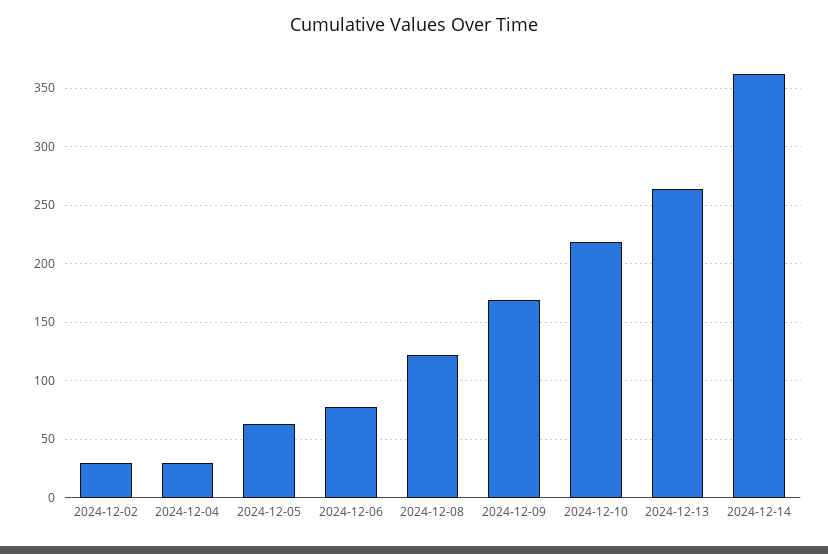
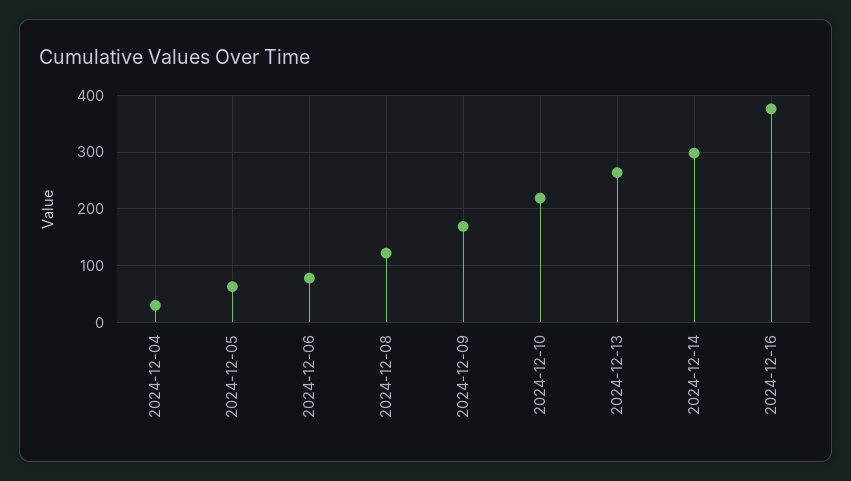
2024-12-02: 30 -> none
2024-12-14: 360 -> 300
2024-12-16: none -> 380

